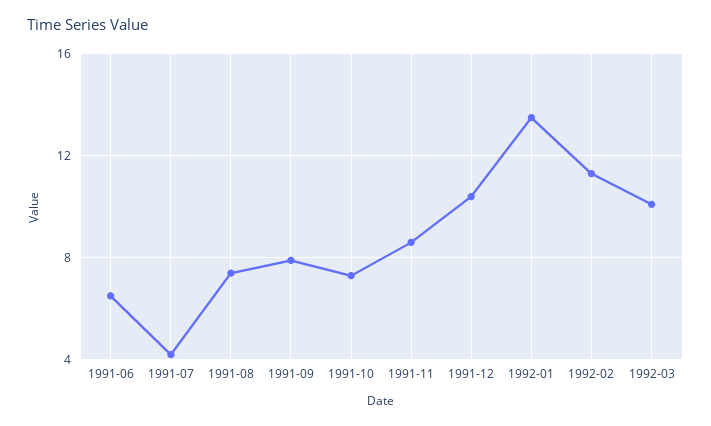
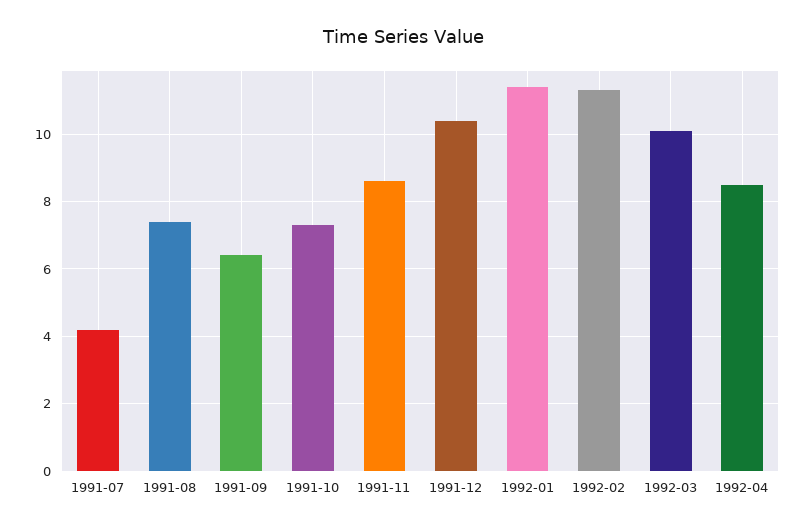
1991-06: 6.5 -> none
1991-09: 8 -> 6.5
1992-01: 13.5 -> 11.5
1992-04: none -> 8.5

